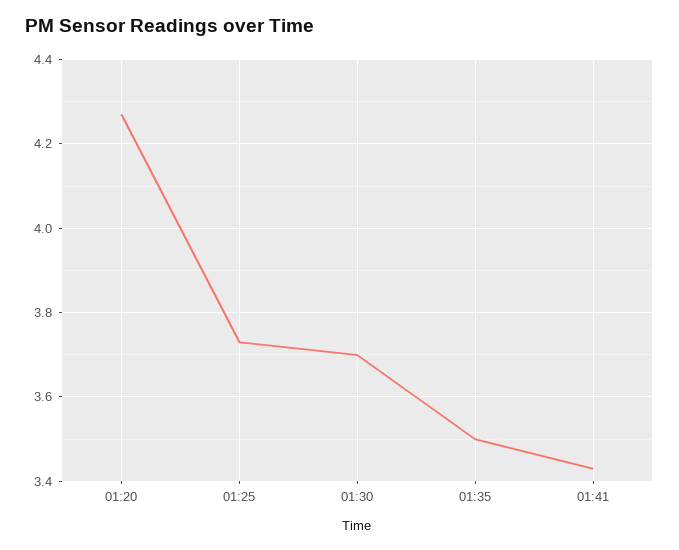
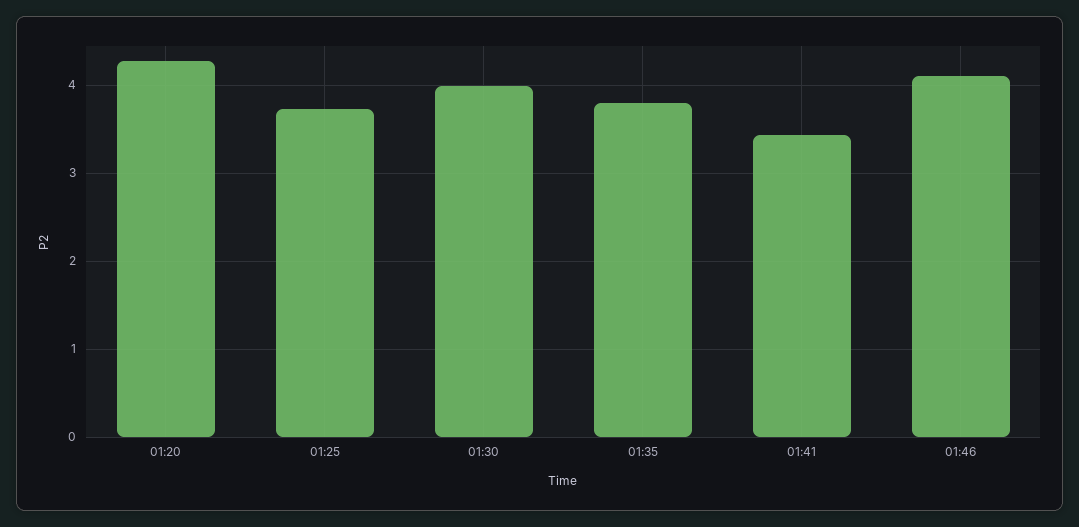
01:30: 3.7 -> 4
01:35: 3.5 -> 3.8
01:46: none -> 4.1

